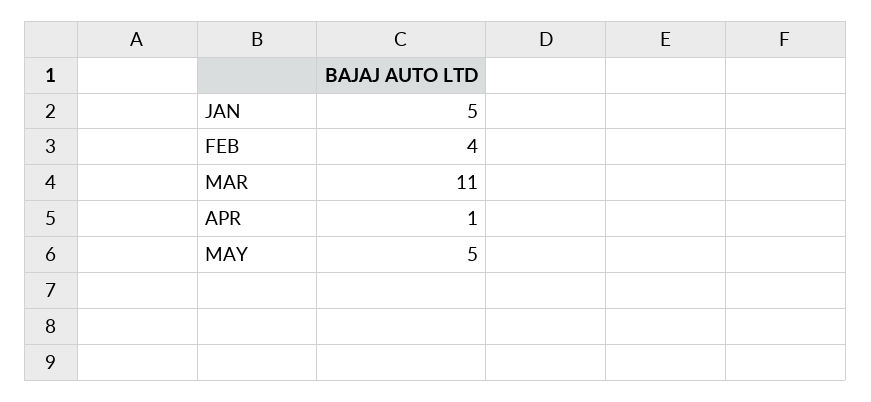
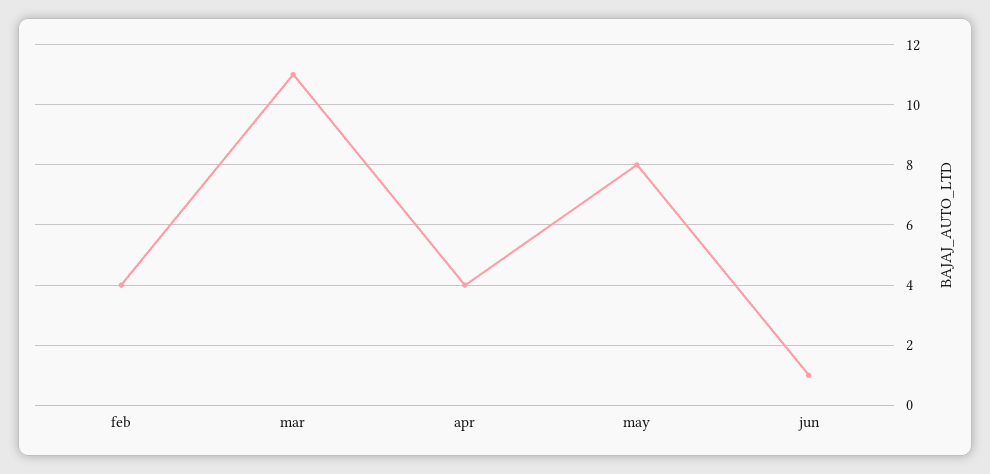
JAN: 5 -> none
APR: 1 -> 4
MAY: 5 -> 8
jun: none -> 1

